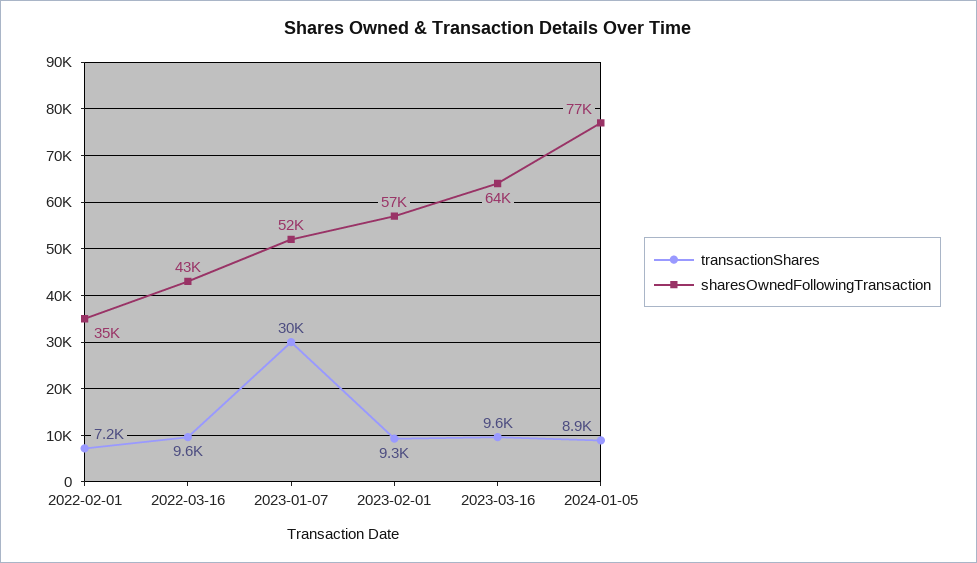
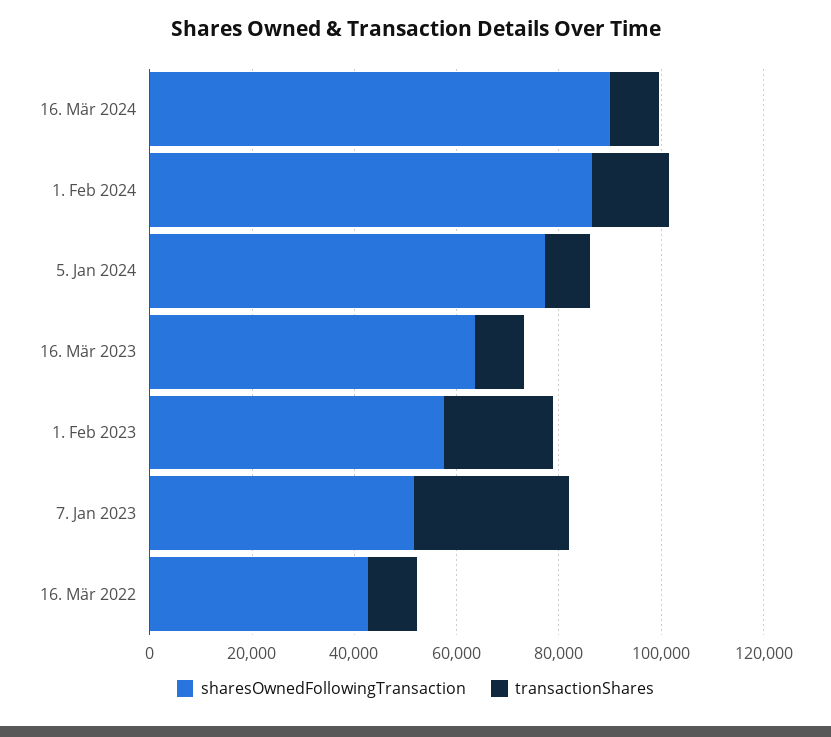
transactionShares, 2022-02-01: 7200 -> none
sharesOwnedFollowingTransaction, 2022-02-01: 35000 -> none
transactionShares, 2023-02-01: 9300 -> 20000
sharesOwnedFollowingTransaction, 16. Mär 2024: none -> 90000
transactionShares, 16. Mär 2024: none -> 10000
sharesOwnedFollowingTransaction, 1. Feb 2024: none -> 85000
transactionShares, 1. Feb 2024: none -> 15000

